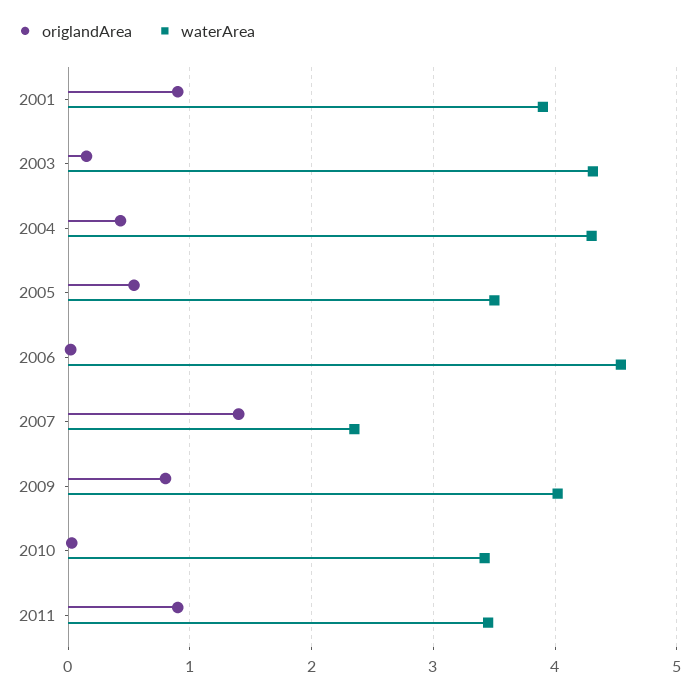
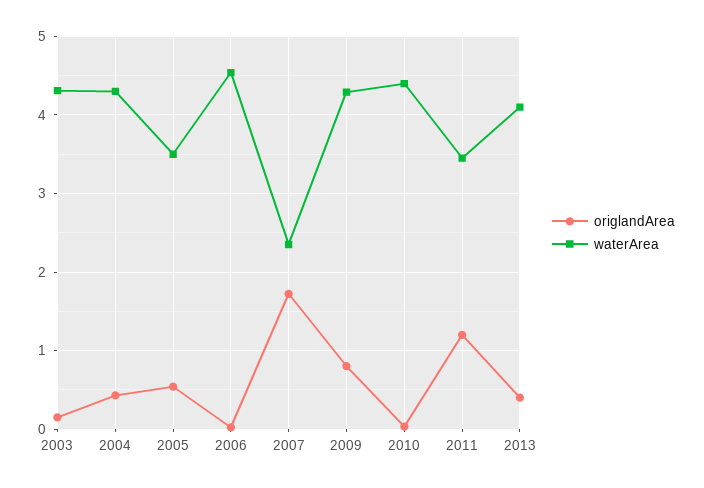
origlandArea, 2001: 0.9 -> none
waterArea, 2001: 3.9 -> none
origlandArea, 2007: 1.4 -> 1.7
waterArea, 2009: 4 -> 4.3
waterArea, 2010: 3.4 -> 4.4
origlandArea, 2011: 0.9 -> 1.2
origlandArea, 2013: none -> 0.4
waterArea, 2013: none -> 4.1

